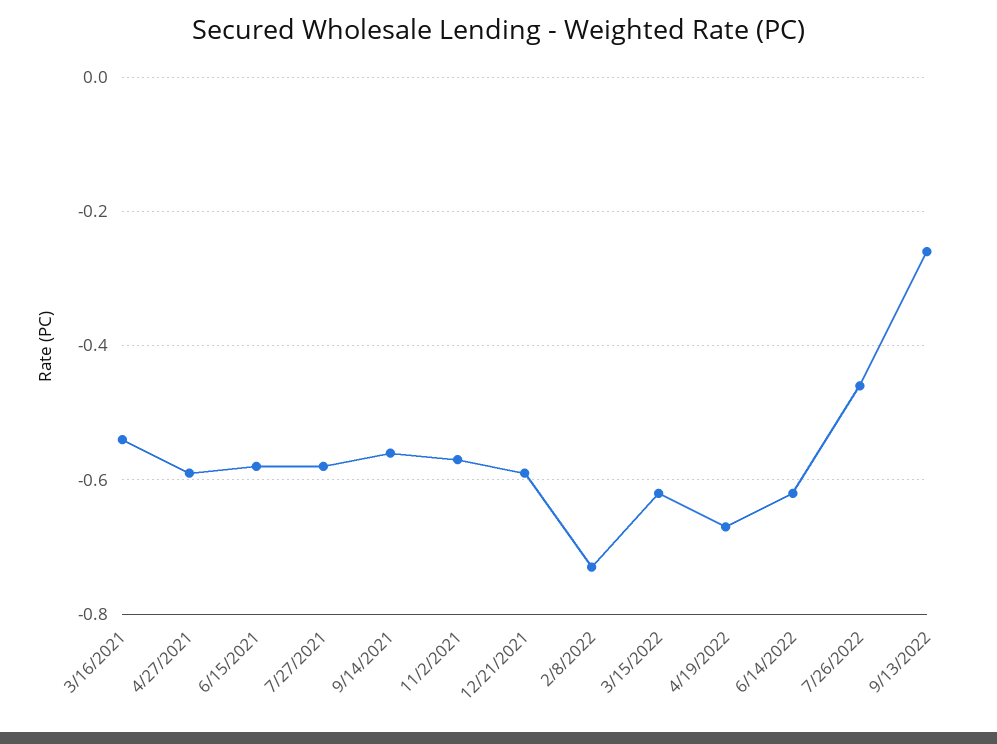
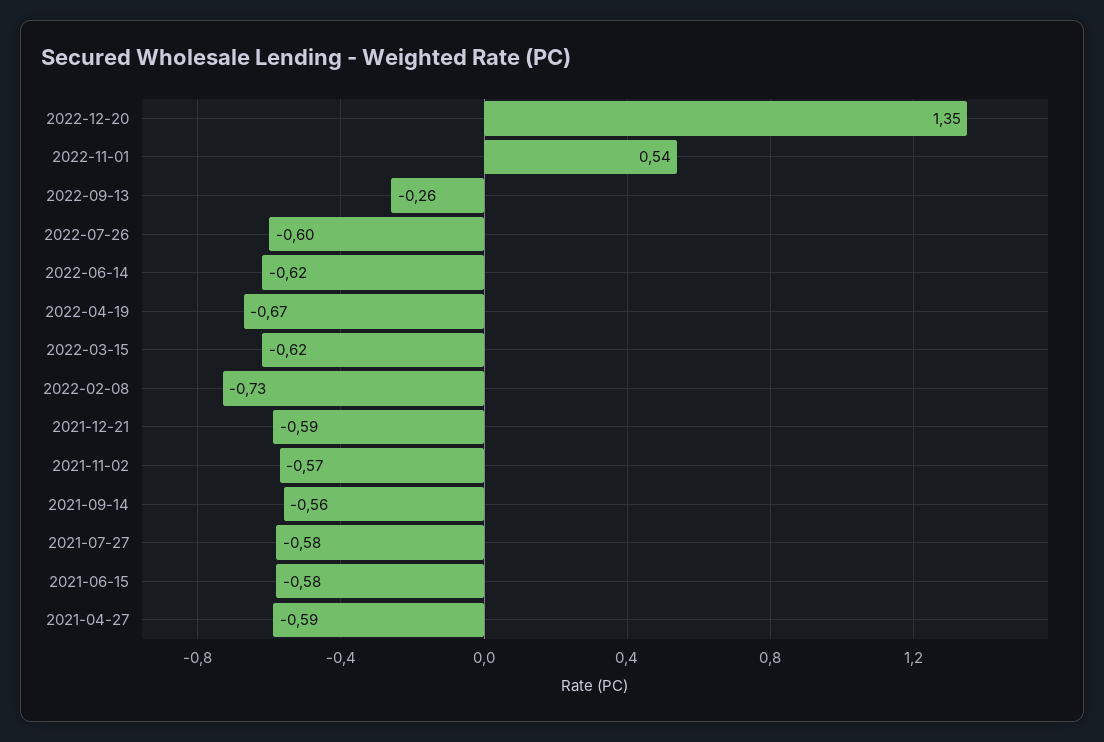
3/16/2021: -0.55 -> none
7/26/2022: -0.45 -> -0.6
2022-12-20: none -> 1.35
2022-11-01: none -> 0.54

